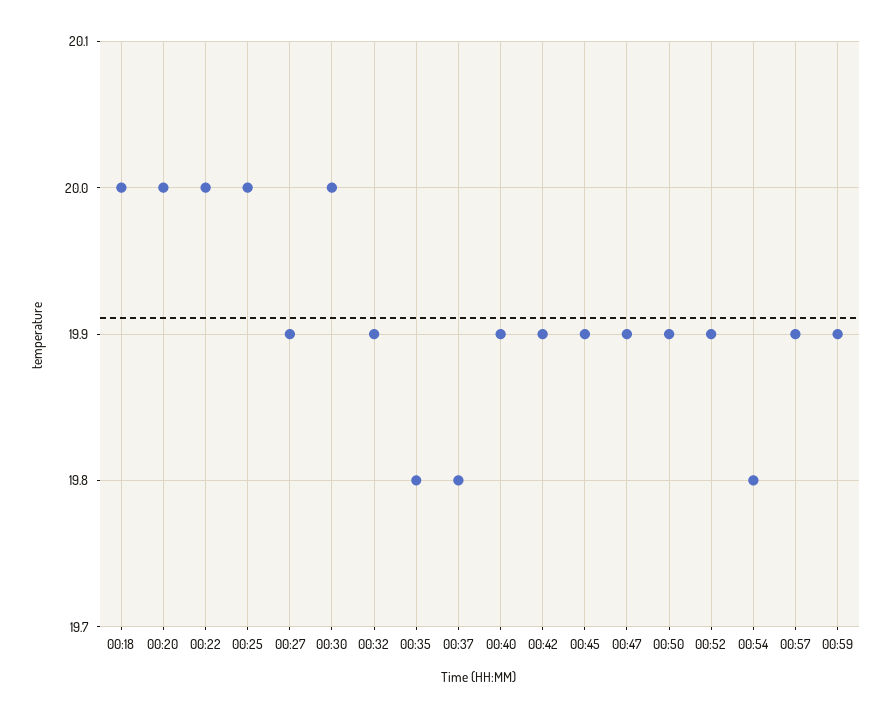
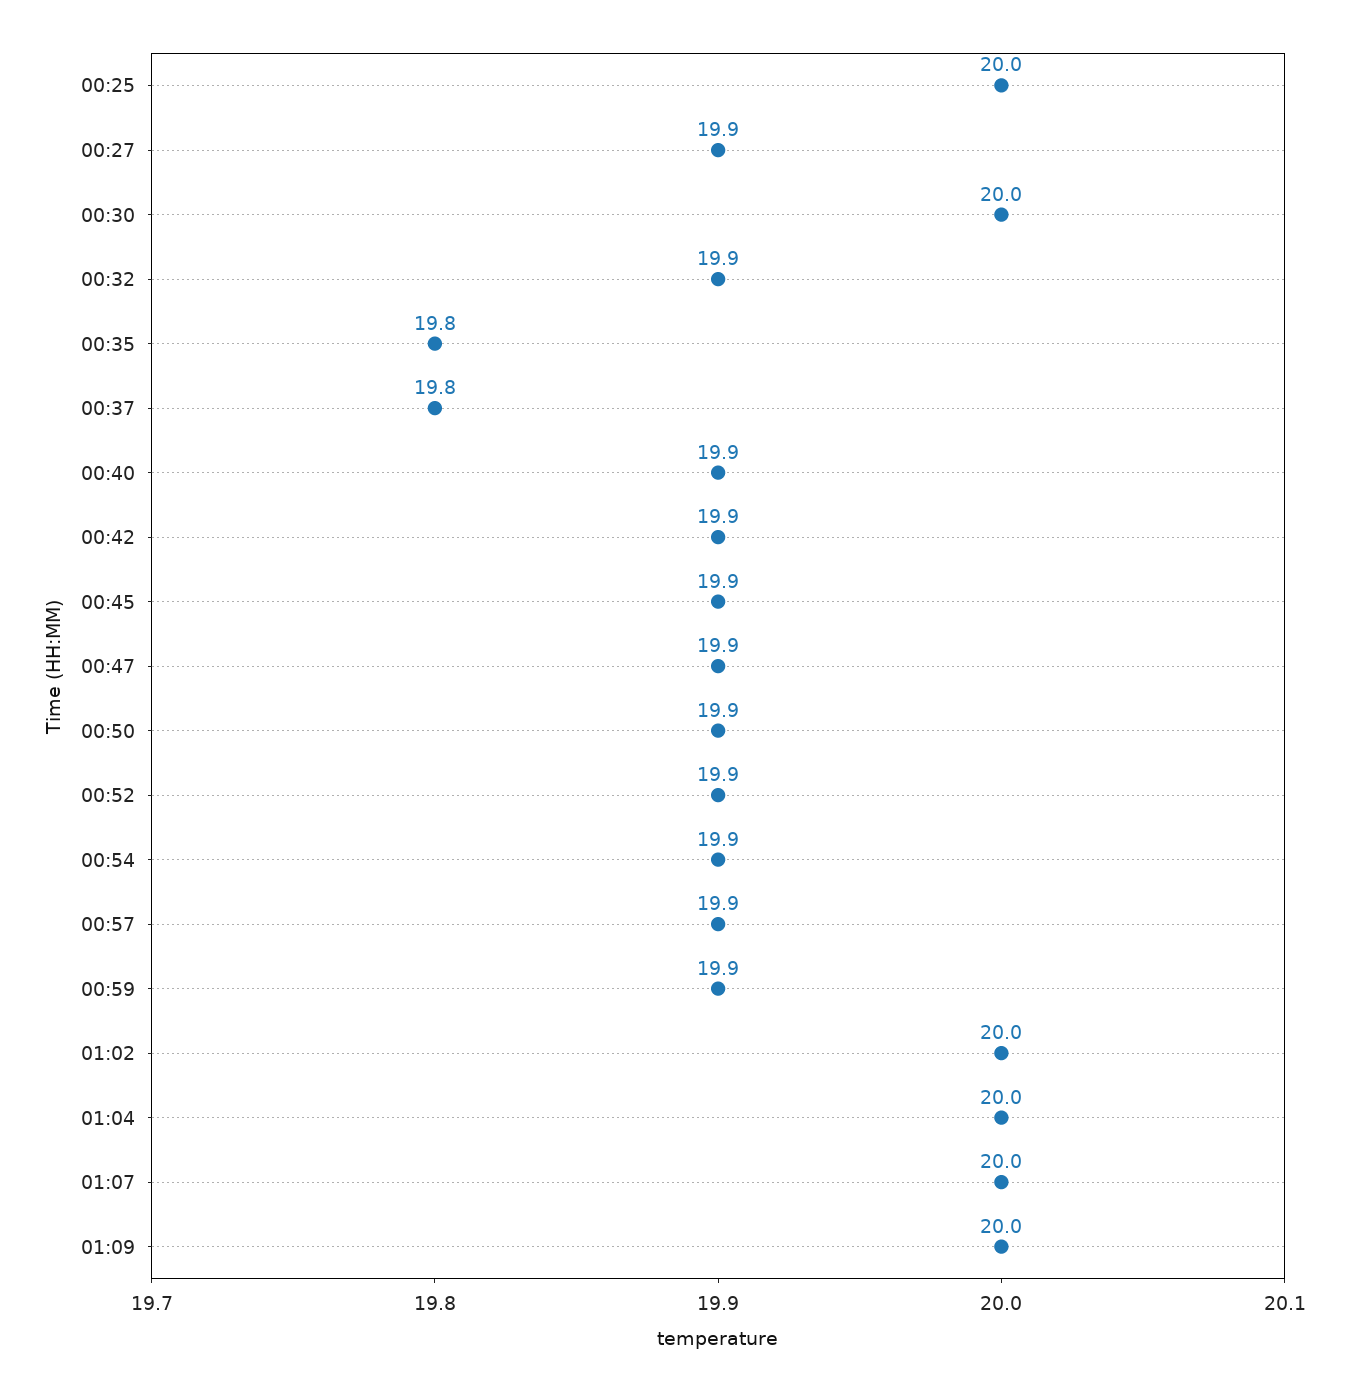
00:18: 20 -> none
00:20: 20 -> none
00:22: 20 -> none
00:54: 19.8 -> 19.9
01:02: none -> 20
01:04: none -> 20
01:07: none -> 20
01:09: none -> 20

